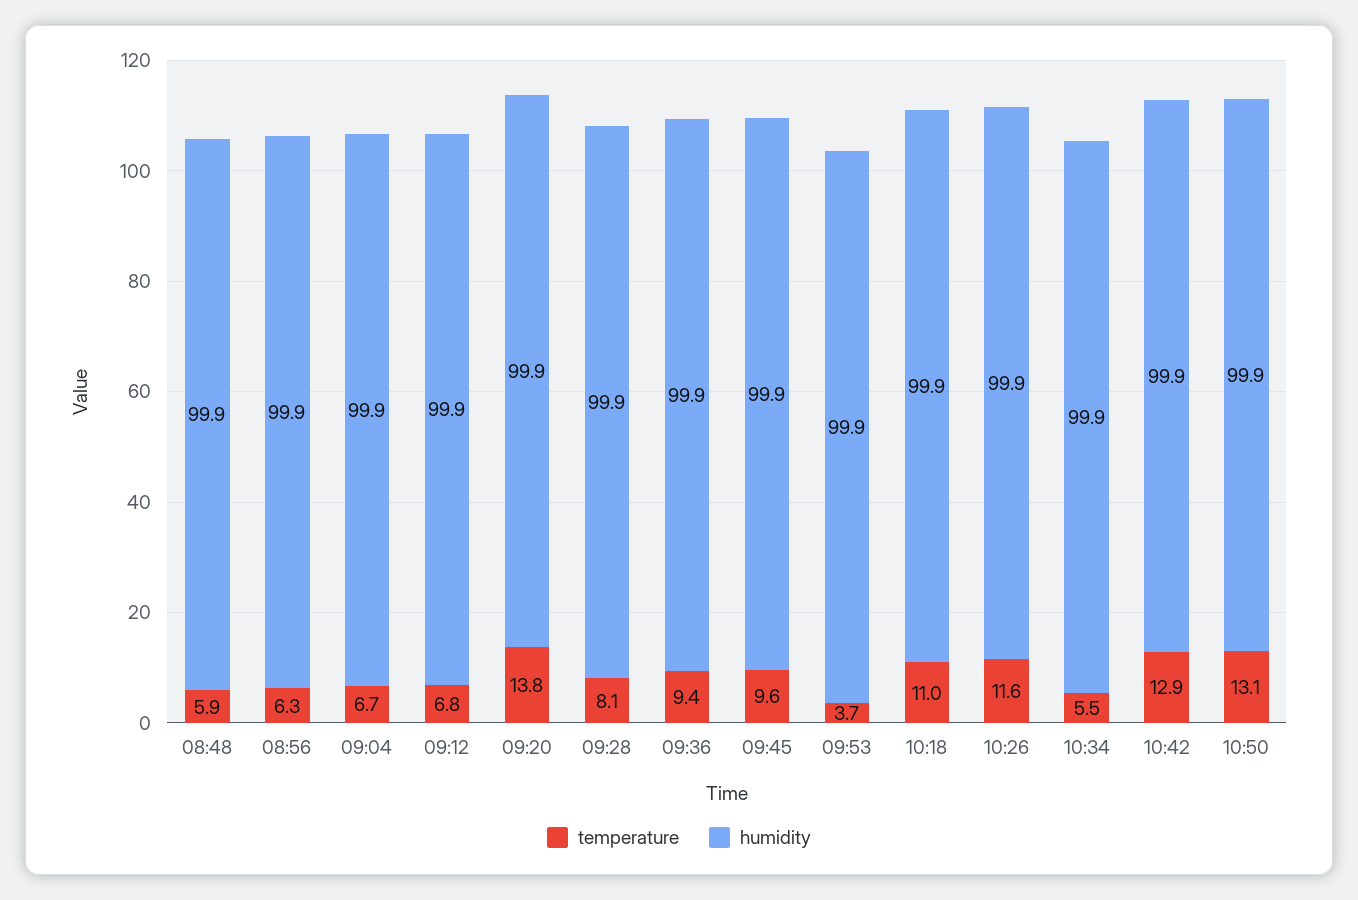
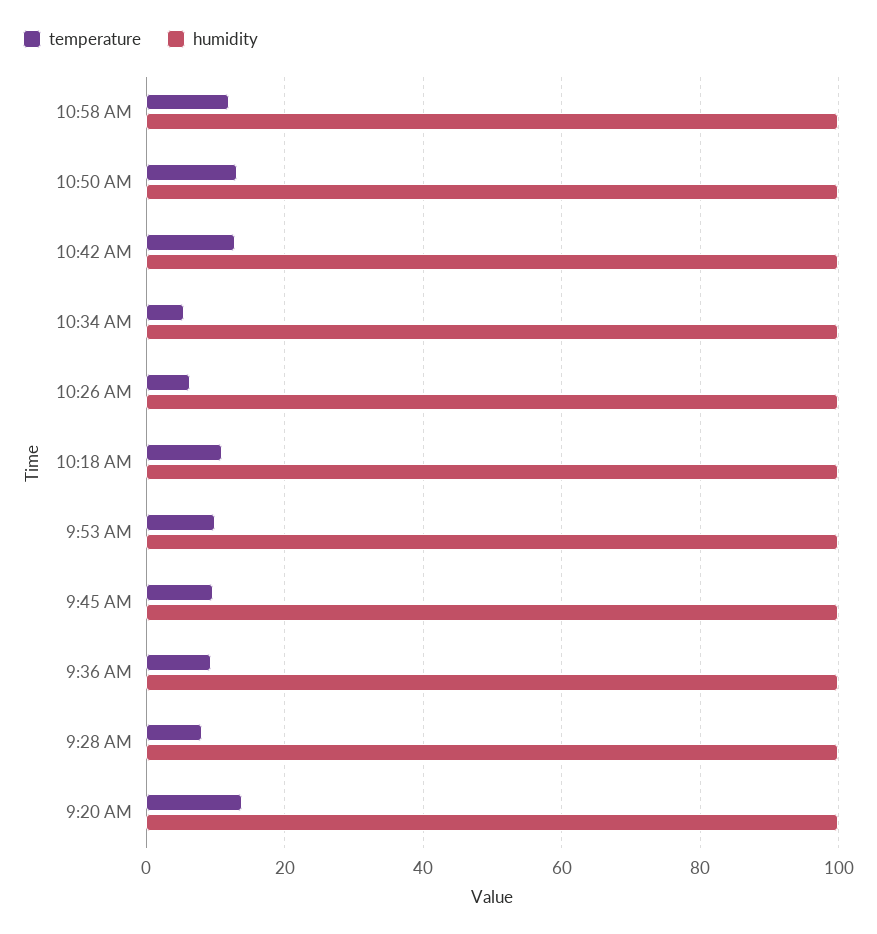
temperature, 08:48: 5.9 -> none
humidity, 08:48: 99.9 -> none
temperature, 08:56: 6.3 -> none
humidity, 08:56: 99.9 -> none
temperature, 09:04: 6.7 -> none
humidity, 09:04: 99.9 -> none
temperature, 09:12: 6.8 -> none
humidity, 09:12: 99.9 -> none
temperature, 09:53: 3.7 -> 10
temperature, 10:26: 11.6 -> 6
temperature, 10:58 AM: none -> 12
humidity, 10:58 AM: none -> 100

